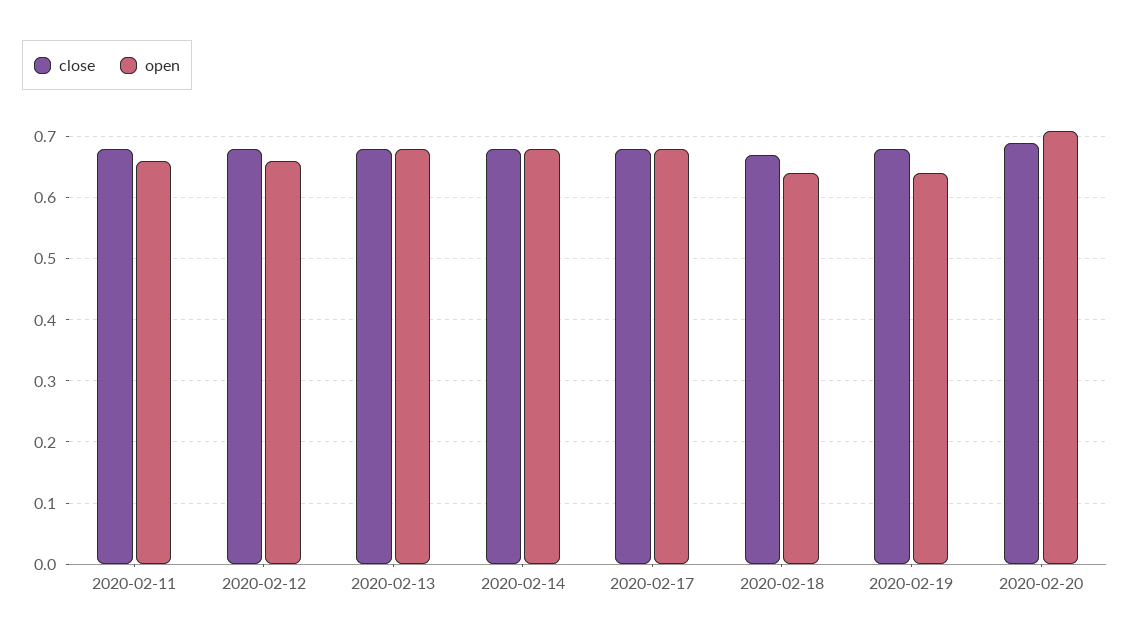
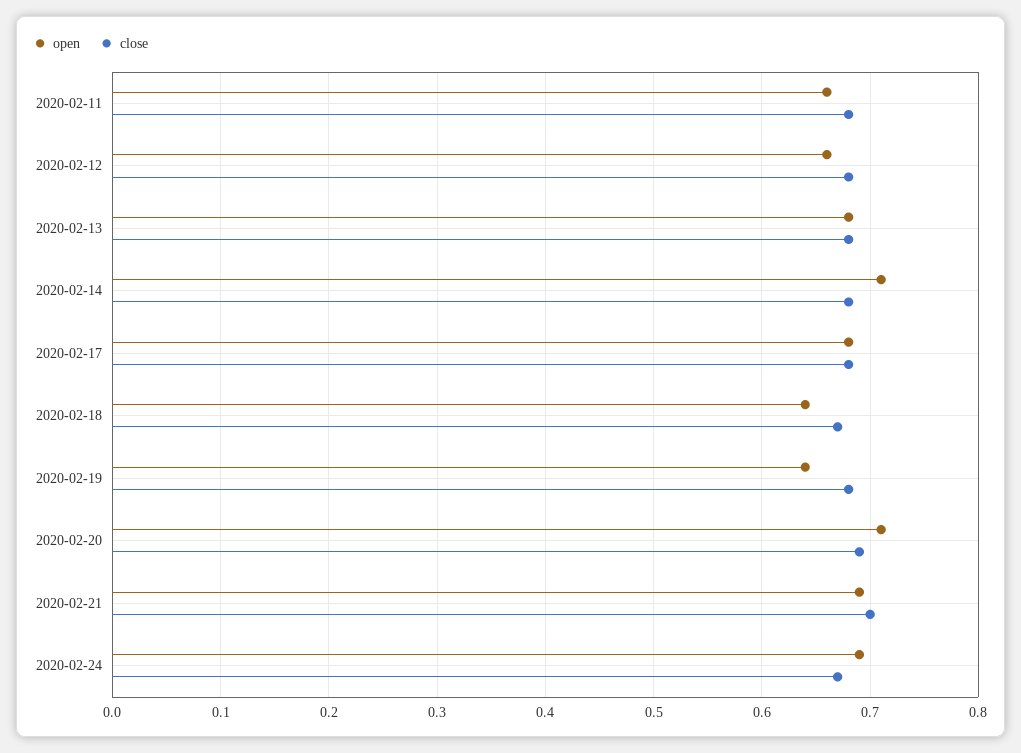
open, 2020-02-14: 0.68 -> 0.71
open, 2020-02-21: none -> 0.69
close, 2020-02-21: none -> 0.7
open, 2020-02-24: none -> 0.69
close, 2020-02-24: none -> 0.67

